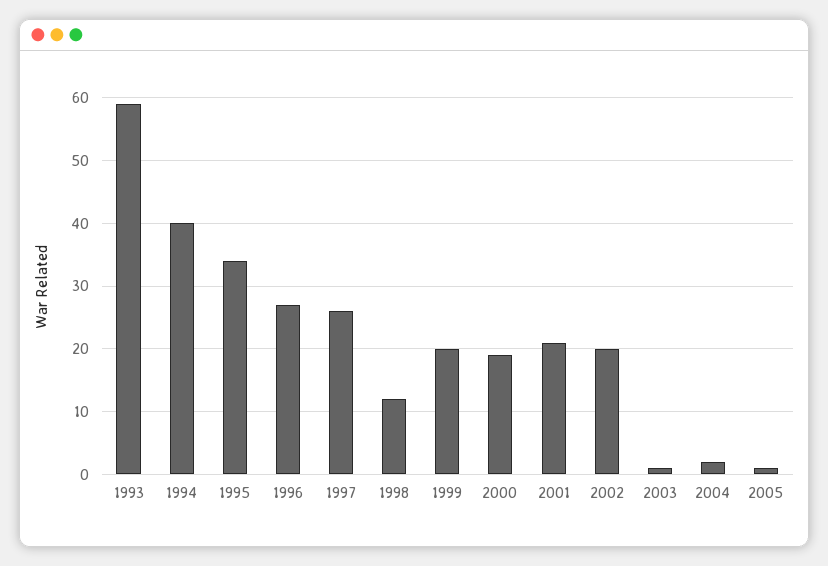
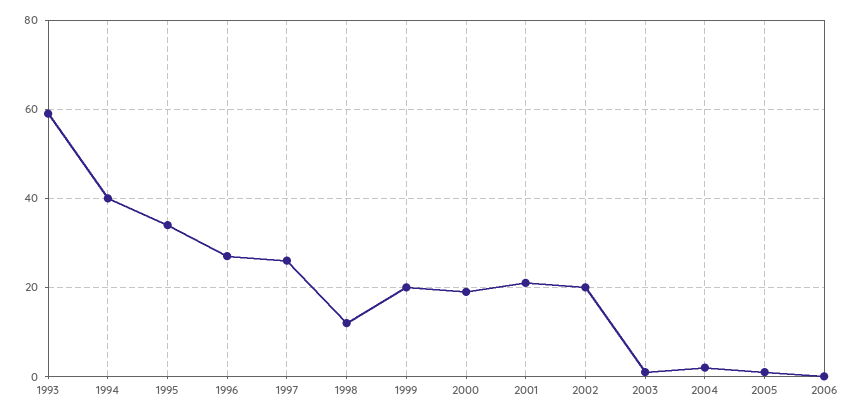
2006: none -> 0

